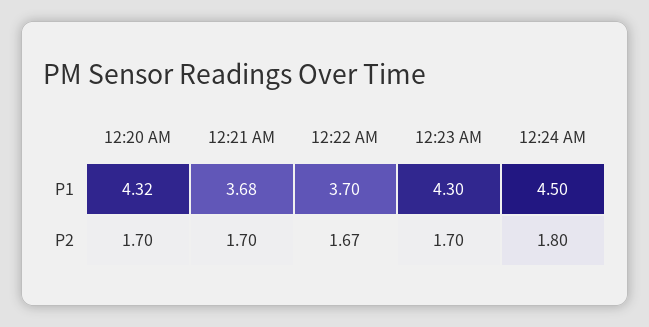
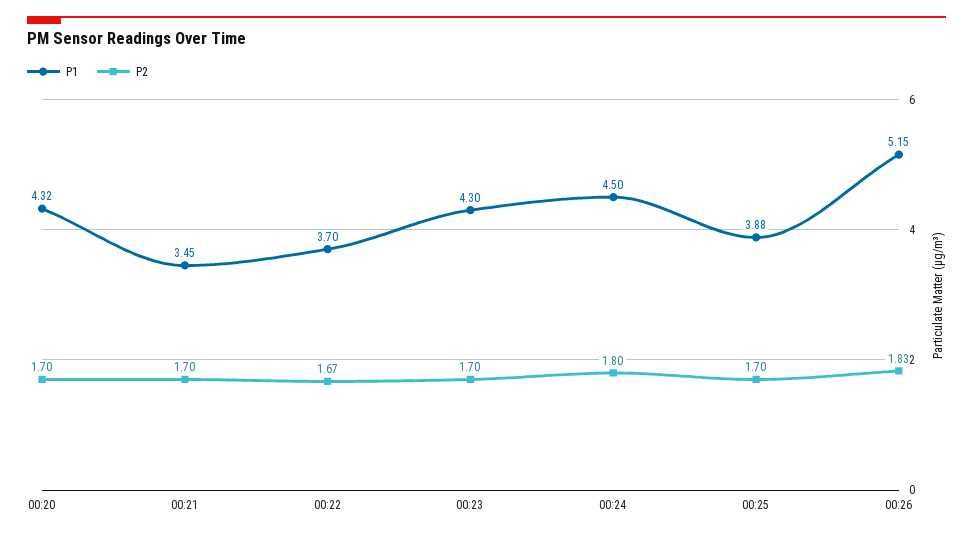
P1, 12:21 AM: 3.68 -> 3.45
P1, 00:25: none -> 3.88
P2, 00:25: none -> 1.7
P1, 00:26: none -> 5.15
P2, 00:26: none -> 1.83

